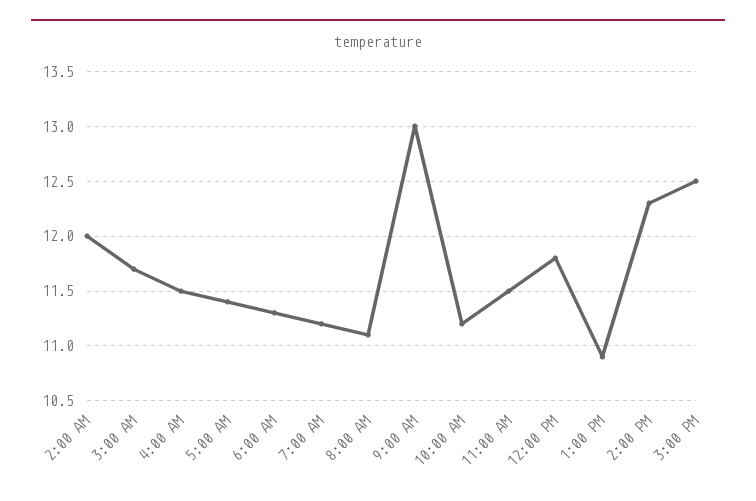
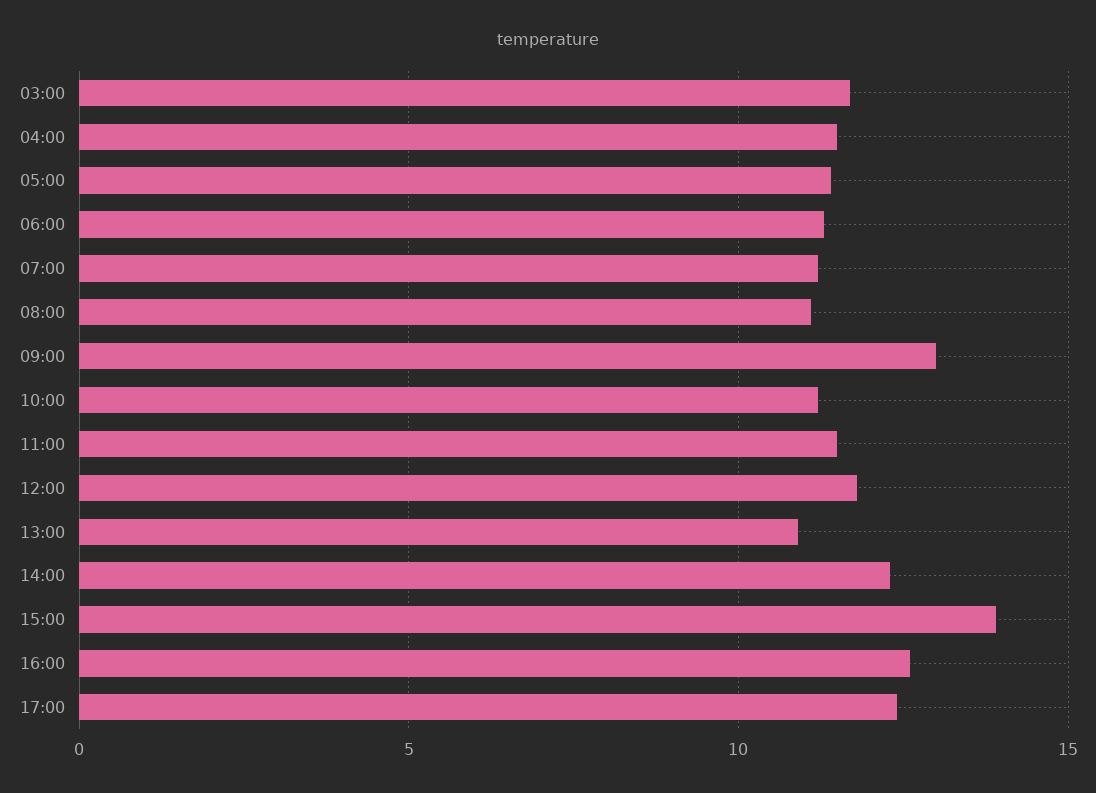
2:00 AM: 12 -> none
3:00 PM: 12.5 -> 14
16:00: none -> 12.5
17:00: none -> 12.5

